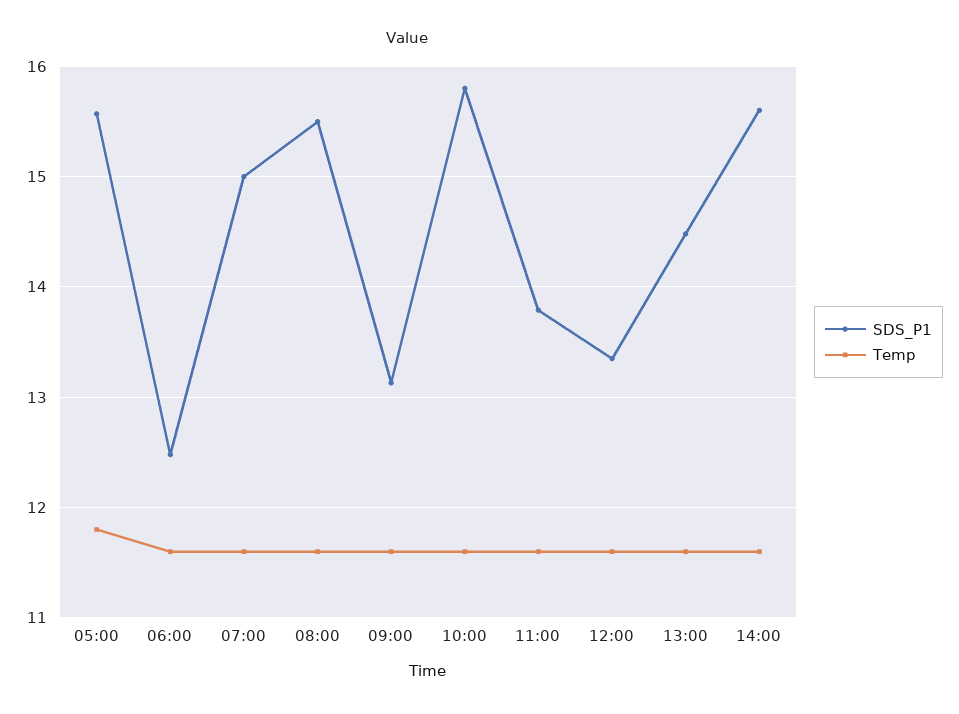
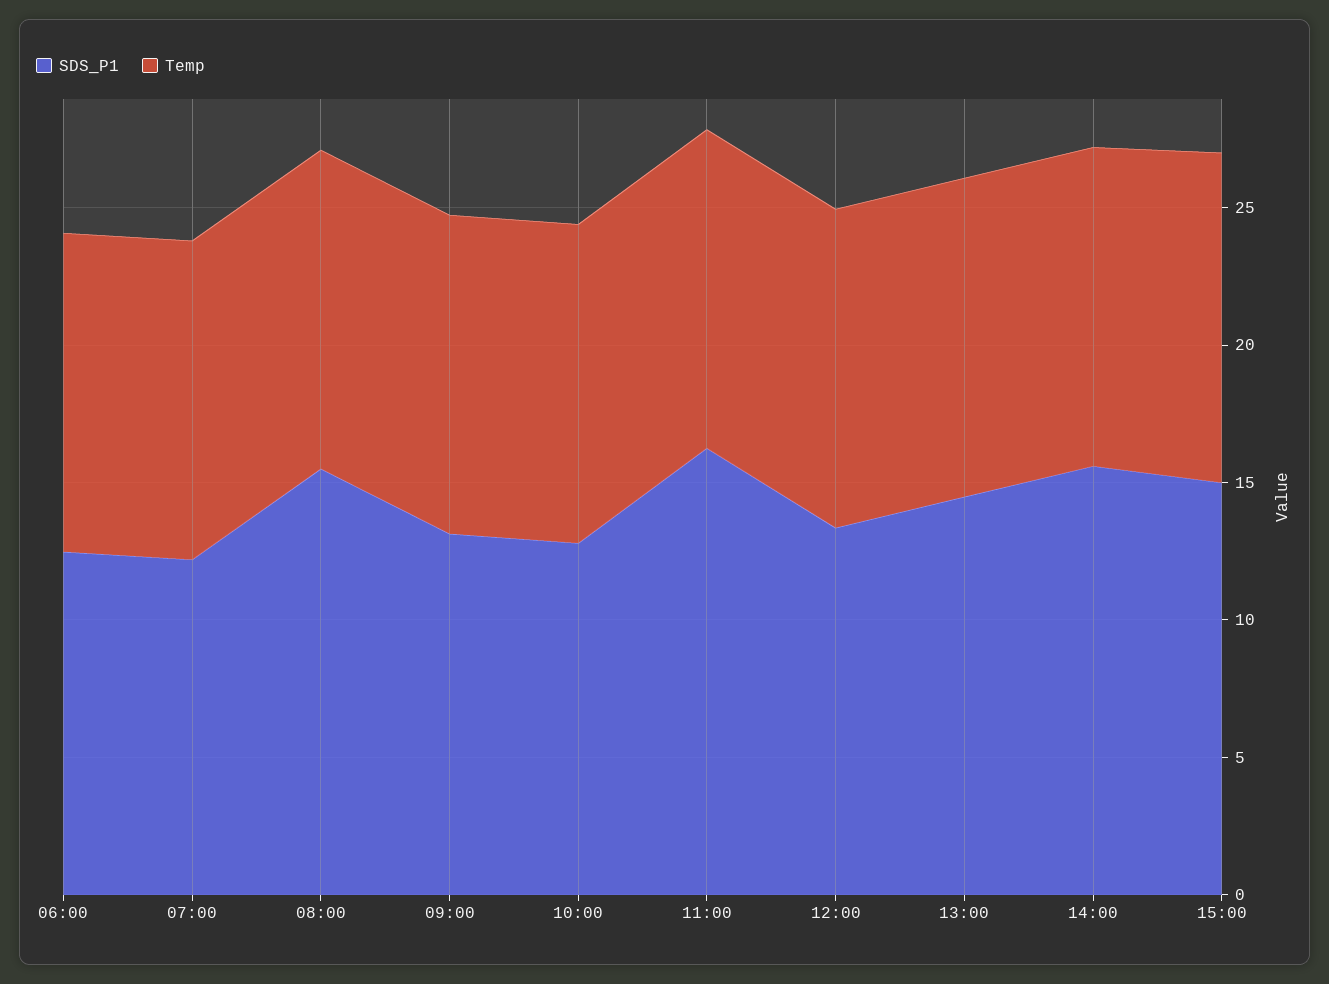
SDS_P1, 05:00: 15.6 -> none
Temp, 05:00: 11.8 -> none
SDS_P1, 07:00: 15 -> 12
SDS_P1, 10:00: 15.8 -> 13
SDS_P1, 11:00: 13.8 -> 16
SDS_P1, 15:00: none -> 15
Temp, 15:00: none -> 12

